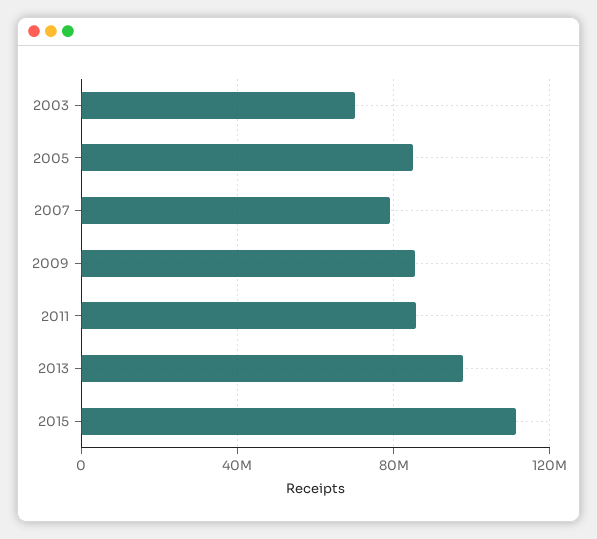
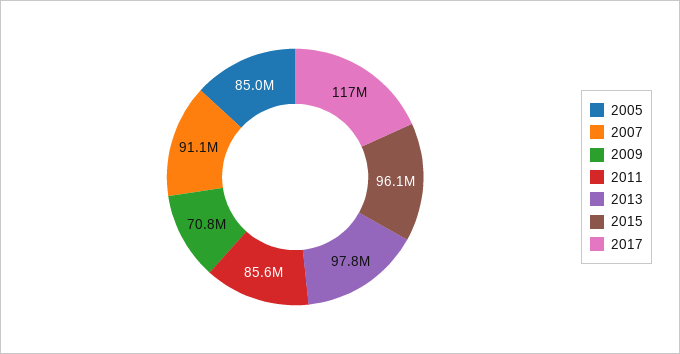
2003: 70000000 -> none
2007: 80000000 -> 91100000
2009: 85000000 -> 70800000
2015: 110000000 -> 96100000
2017: none -> 117000000

